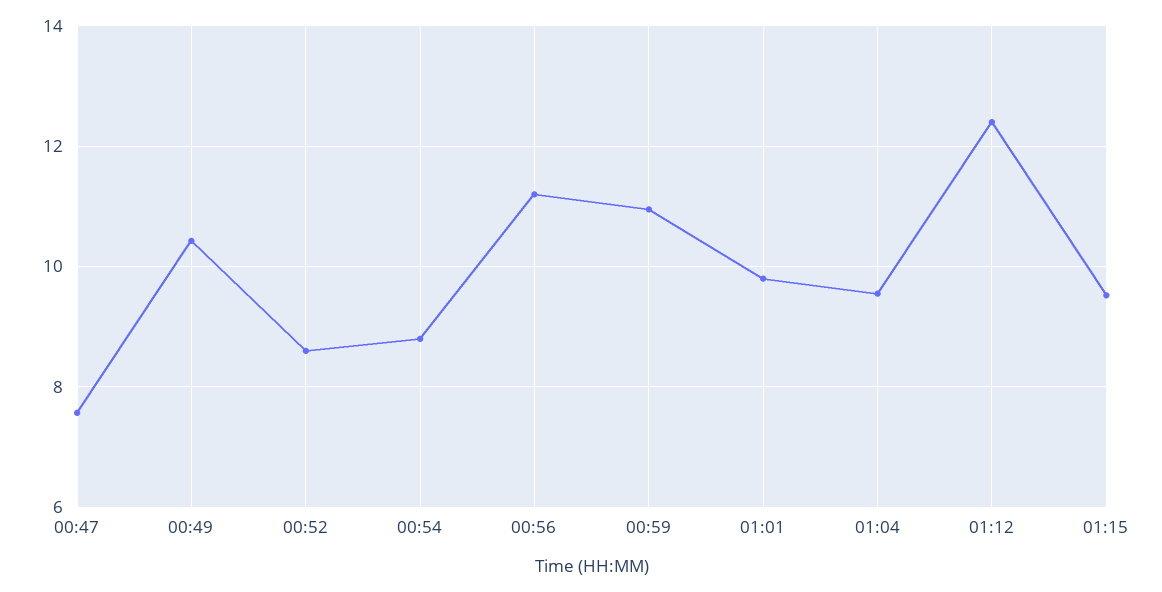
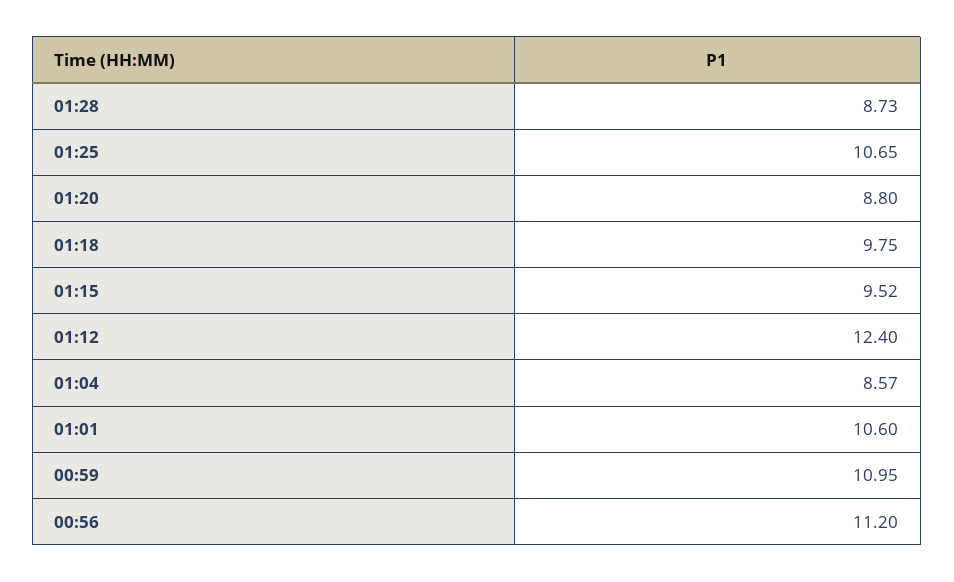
00:47: 7.6 -> none
00:49: 10.4 -> none
00:52: 8.6 -> none
00:54: 8.8 -> none
01:01: 9.8 -> 10.6
01:04: 9.6 -> 8.57
01:28: none -> 8.73
01:25: none -> 10.65
01:20: none -> 8.8
01:18: none -> 9.75

